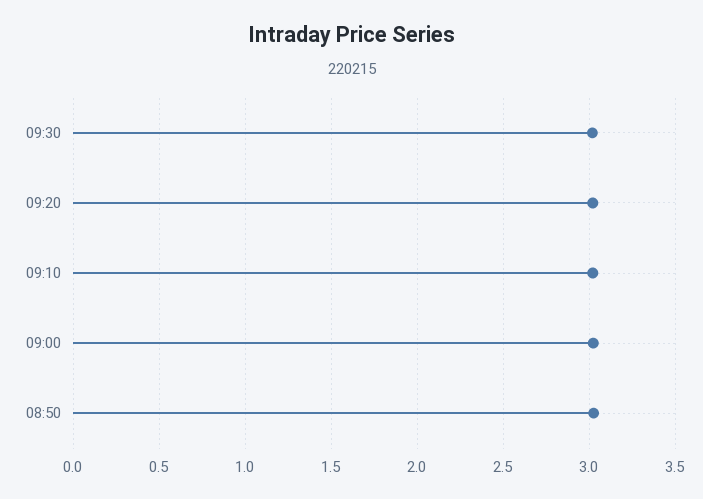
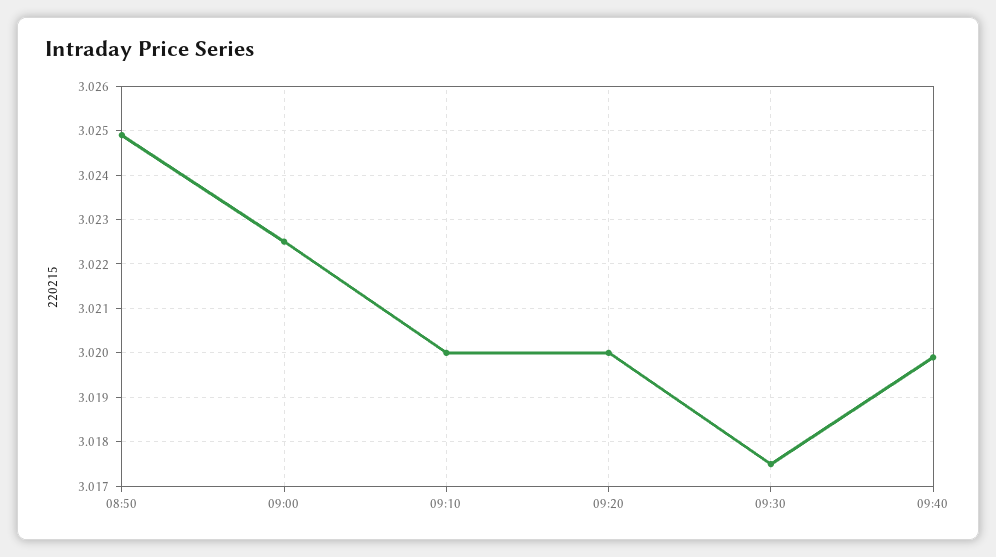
09:40: none -> 3.02

